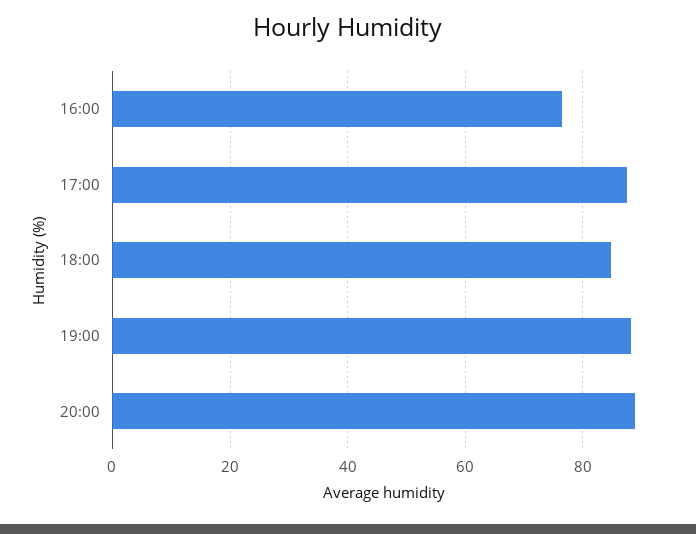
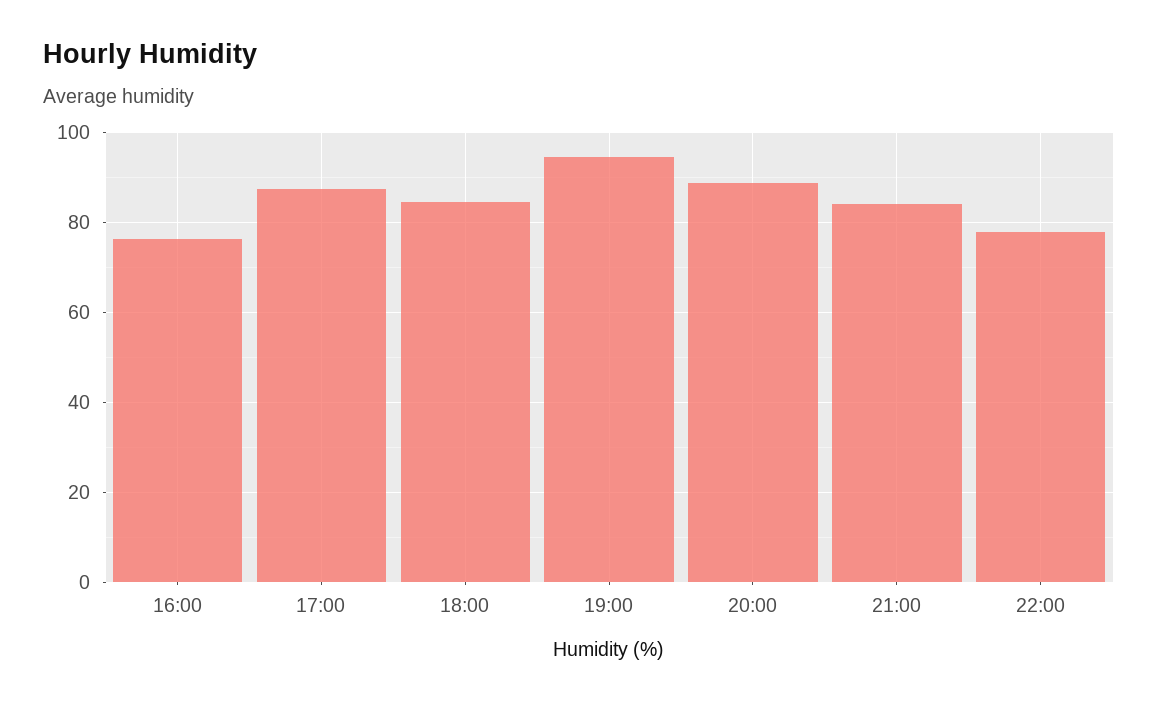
19:00: 88 -> 94
21:00: none -> 84
22:00: none -> 78

